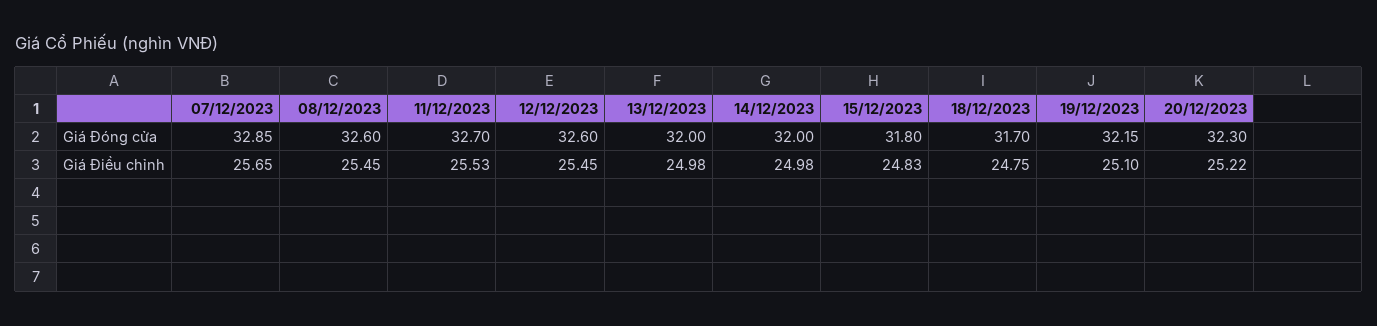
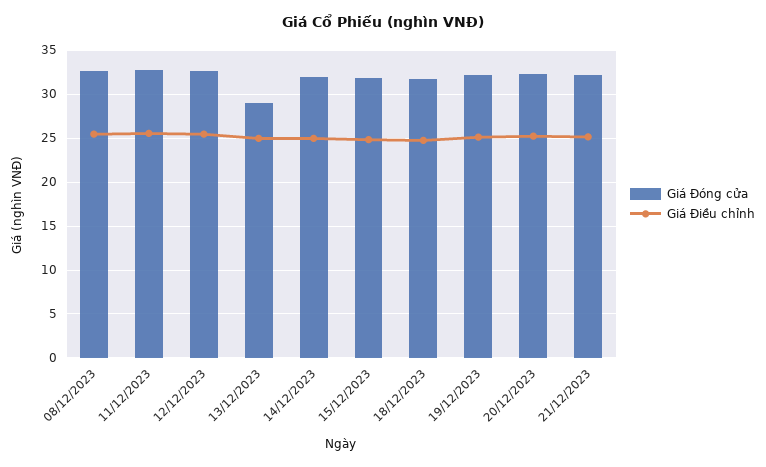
Giá Đóng cửa, 07/12/2023: 32.85 -> none
Giá Đóng cửa, 13/12/2023: 32 -> 29
Giá Điều chỉnh, 07/12/2023: 25.65 -> none
Giá Đóng cửa, 21/12/2023: none -> 32
Giá Điều chỉnh, 21/12/2023: none -> 25

